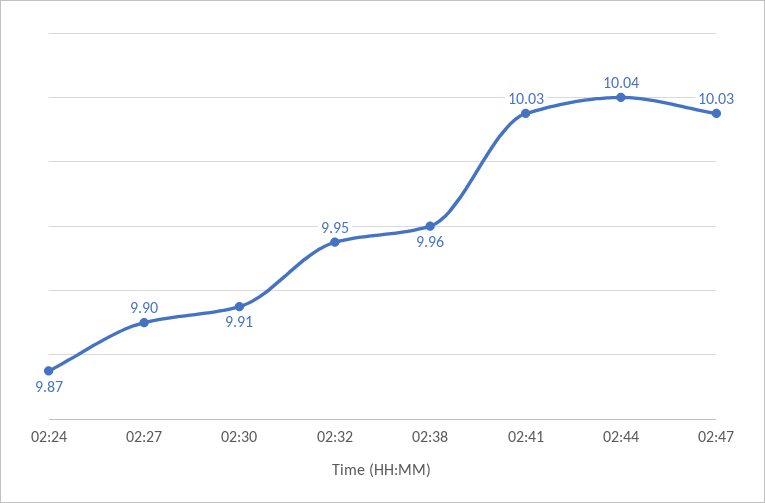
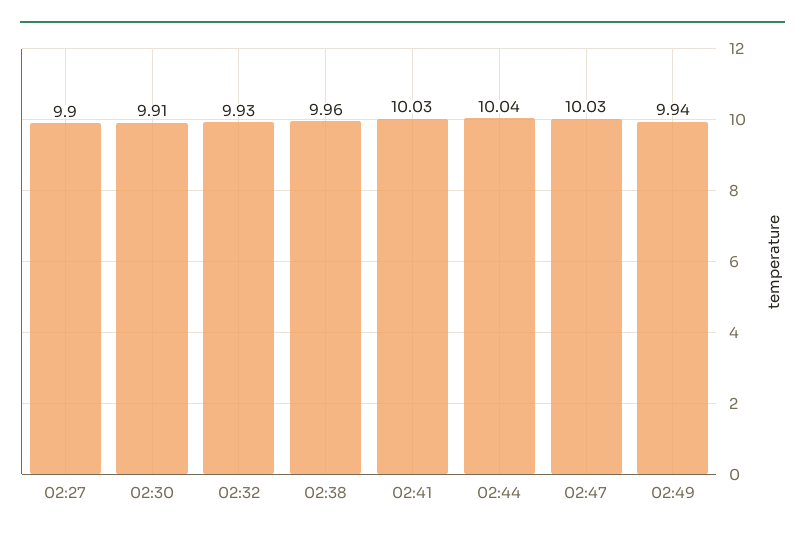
02:24: 9.87 -> none
02:32: 9.95 -> 9.93
02:49: none -> 9.94

